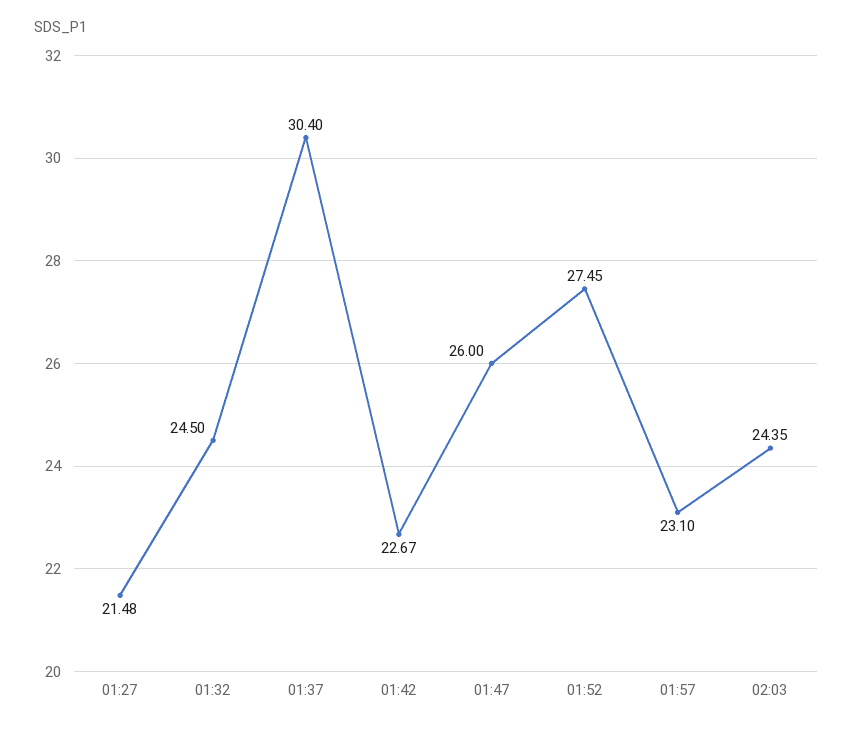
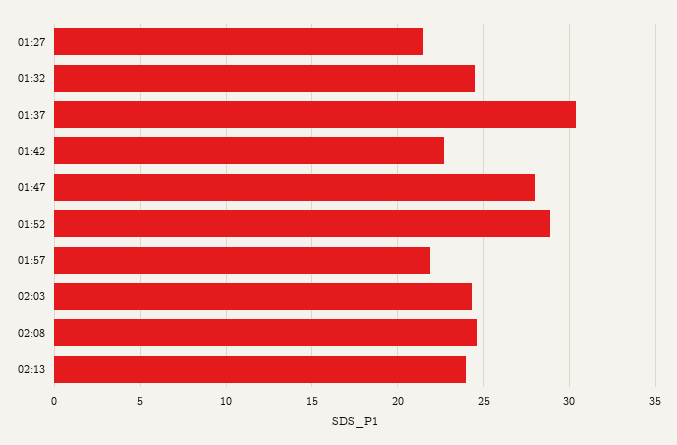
01:47: 26 -> 28
01:52: 27.45 -> 29
01:57: 23.1 -> 22
02:08: none -> 24.5
02:13: none -> 24

